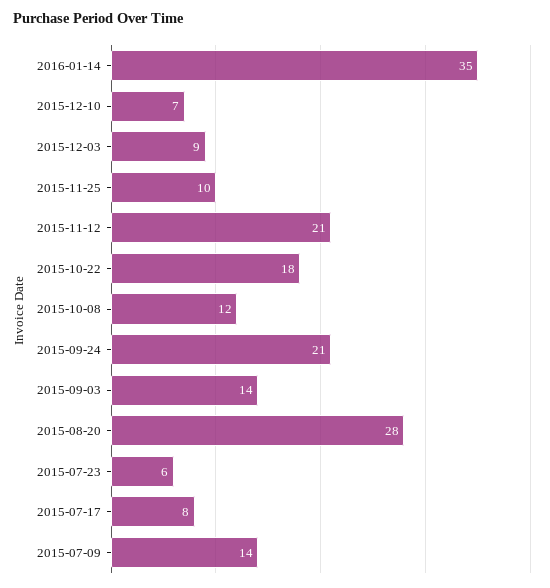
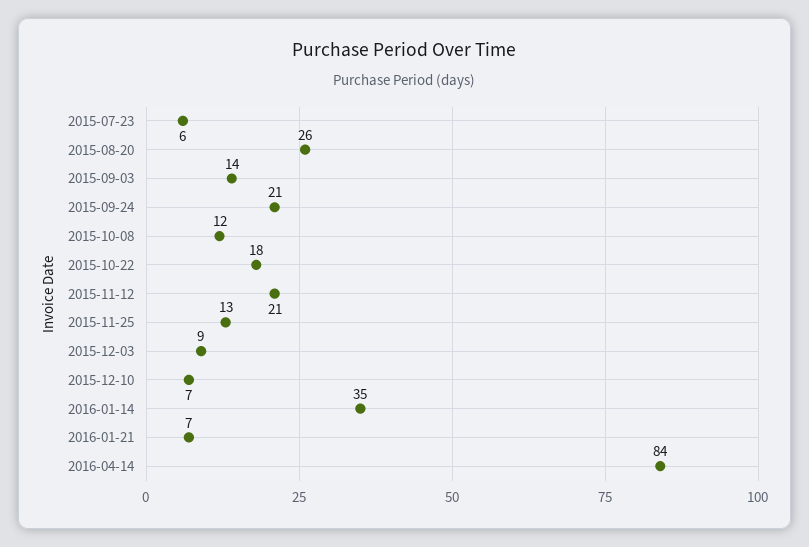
2015-11-25: 10 -> 13
2015-08-20: 28 -> 26
2015-07-17: 8 -> none
2015-07-09: 14 -> none
2016-01-21: none -> 7
2016-04-14: none -> 84

